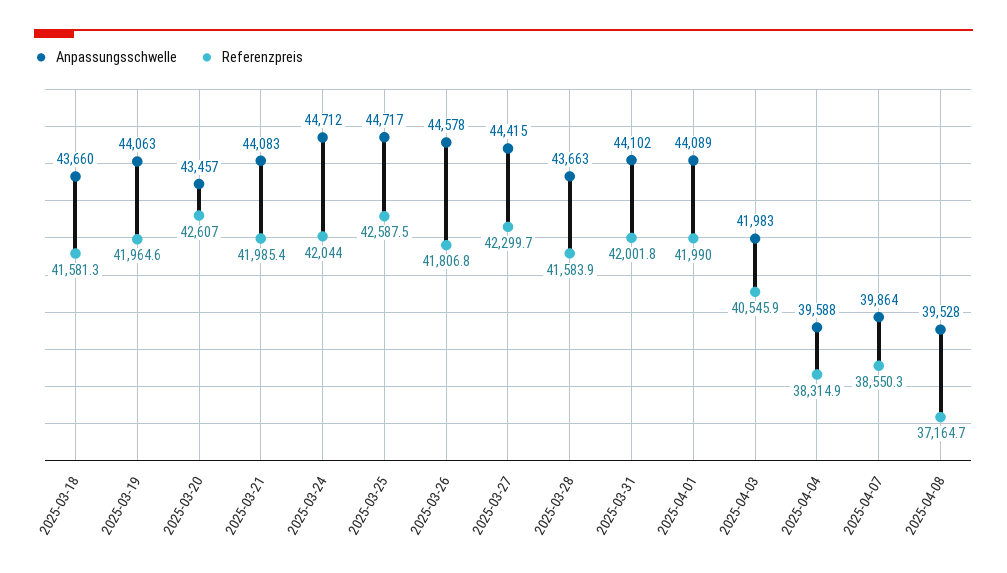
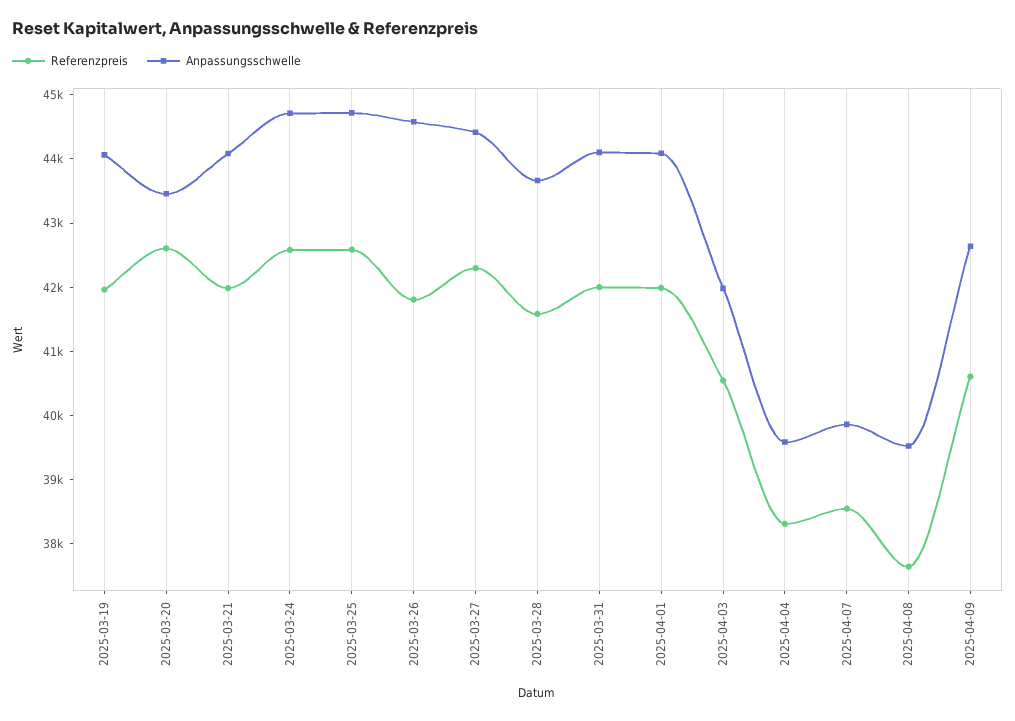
Anpassungsschwelle, 2025-03-18: 43660 -> none
Referenzpreis, 2025-03-18: 41581.3 -> none
Referenzpreis, 2025-03-24: 42044 -> 42600
Referenzpreis, 2025-04-08: 37164.7 -> 37600
Referenzpreis, 2025-04-09: none -> 40600
Anpassungsschwelle, 2025-04-09: none -> 42600

